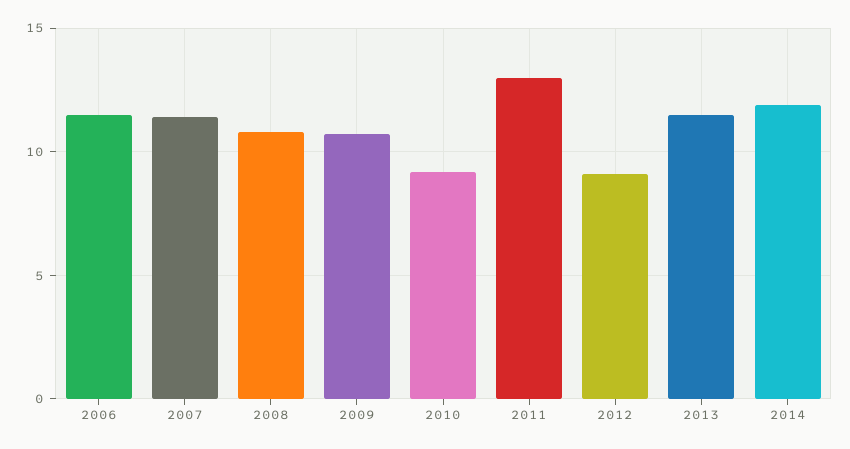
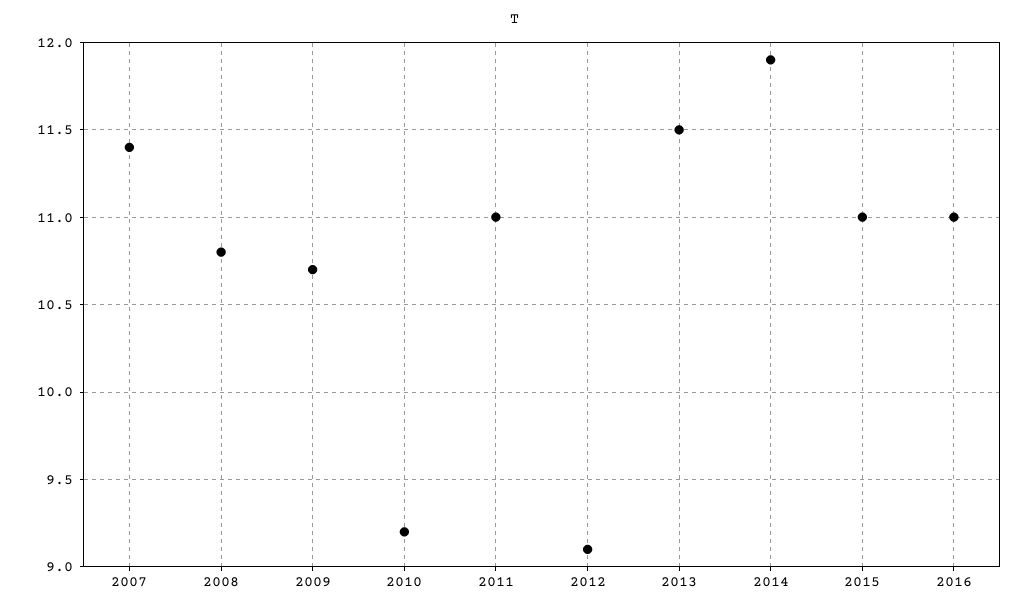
2006: 11.5 -> none
2011: 13 -> 11
2015: none -> 11
2016: none -> 11

